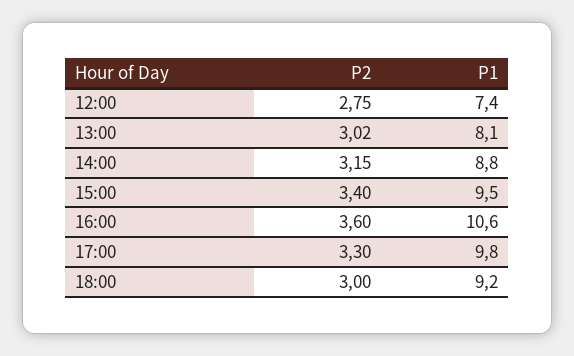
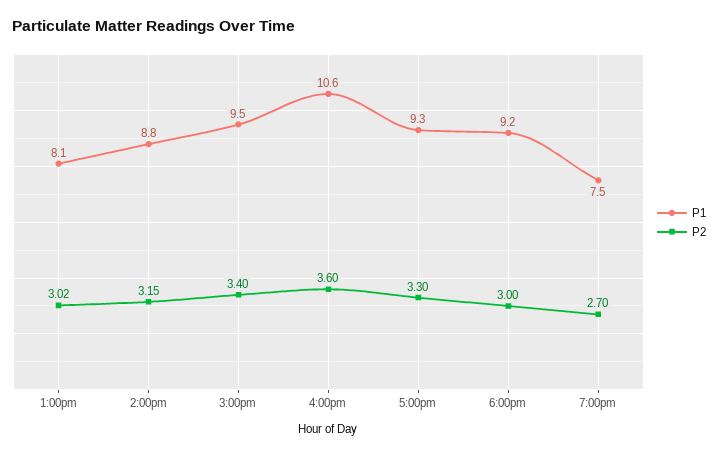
P2, 12:00: 2.75 -> none
P1, 12:00: 7.4 -> none
P1, 17:00: 9.8 -> 9.3
P1, 7:00pm: none -> 7.5
P2, 7:00pm: none -> 2.7

